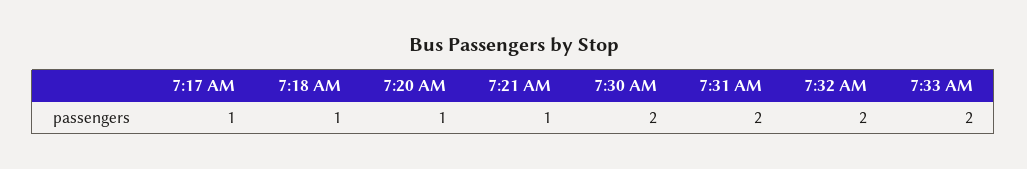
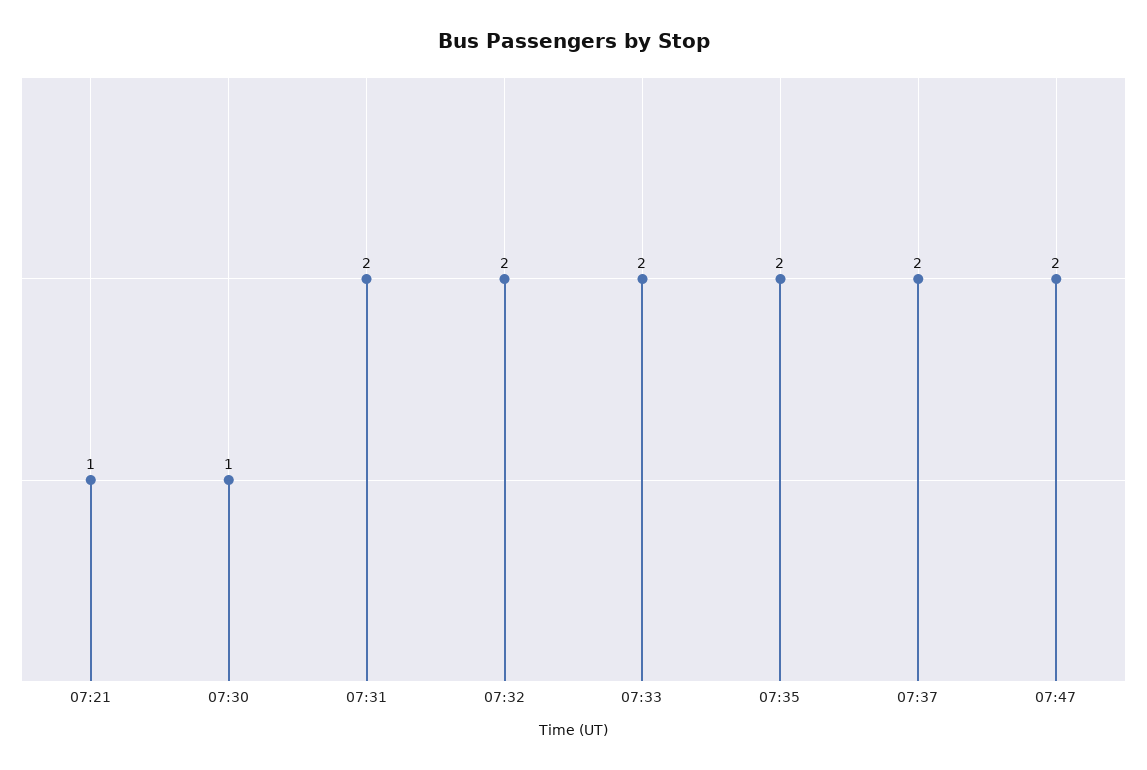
7:17 AM: 1 -> none
7:18 AM: 1 -> none
7:20 AM: 1 -> none
7:30 AM: 2 -> 1
07:35: none -> 2
07:37: none -> 2
07:47: none -> 2

